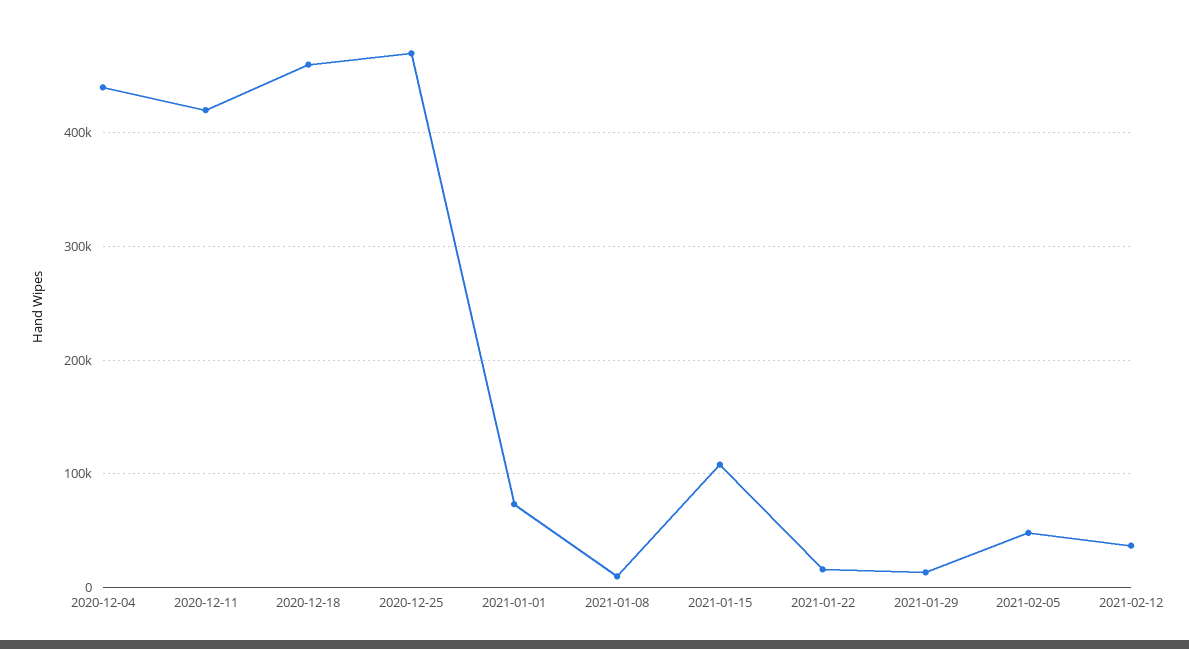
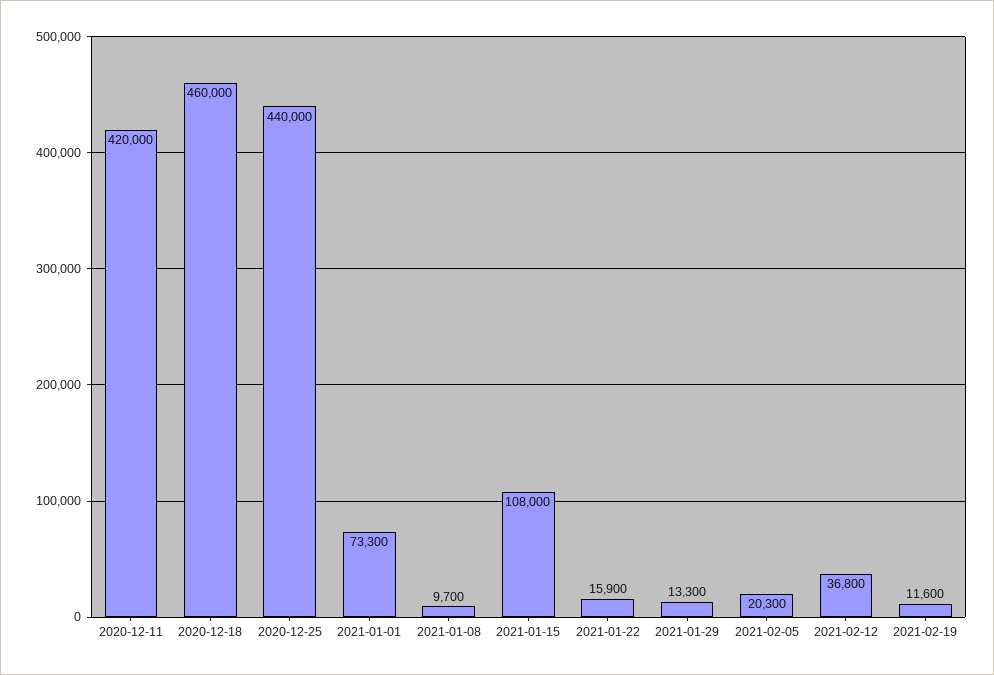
2020-12-04: 440000 -> none
2020-12-25: 470000 -> 440000
2021-02-05: 50000 -> 20300
2021-02-19: none -> 11600

